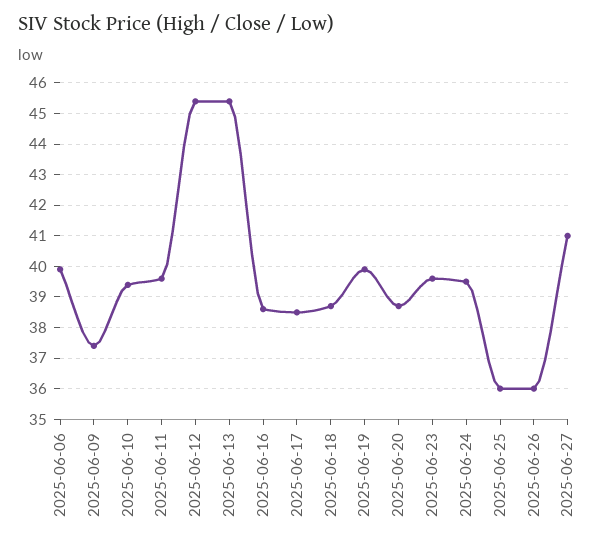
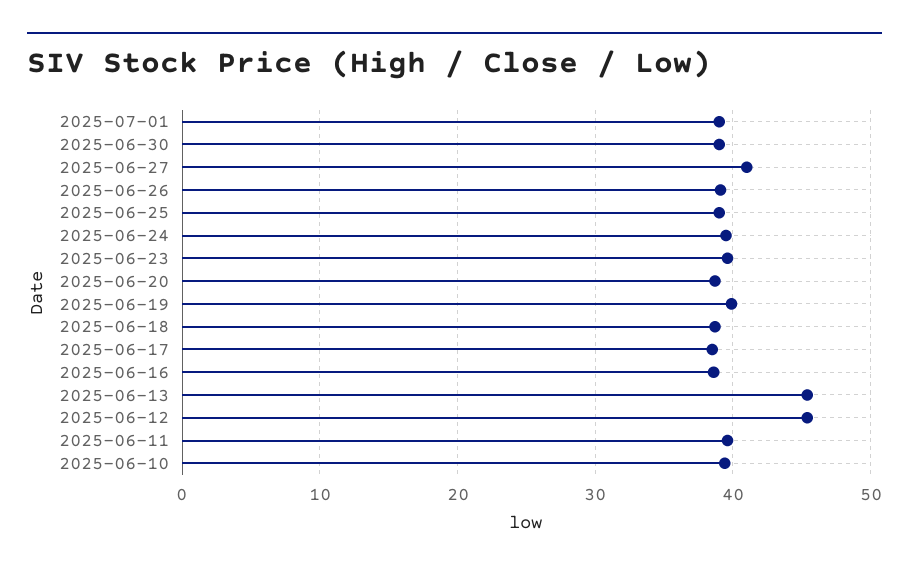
2025-06-06: 40 -> none
2025-06-09: 37.5 -> none
2025-06-25: 36 -> 39
2025-06-26: 36 -> 39
2025-07-01: none -> 39
2025-06-30: none -> 39

